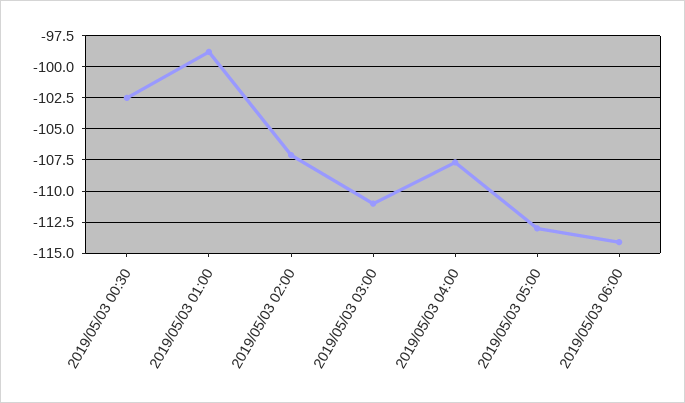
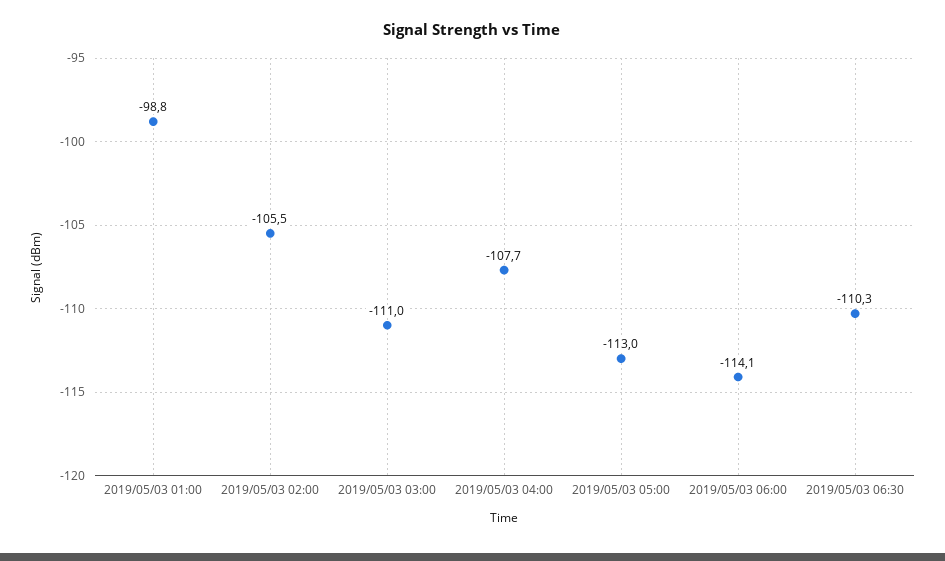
2019/05/03 00:30: -102.5 -> none
2019/05/03 02:00: -107 -> -105.5
2019/05/03 06:30: none -> -110.3

